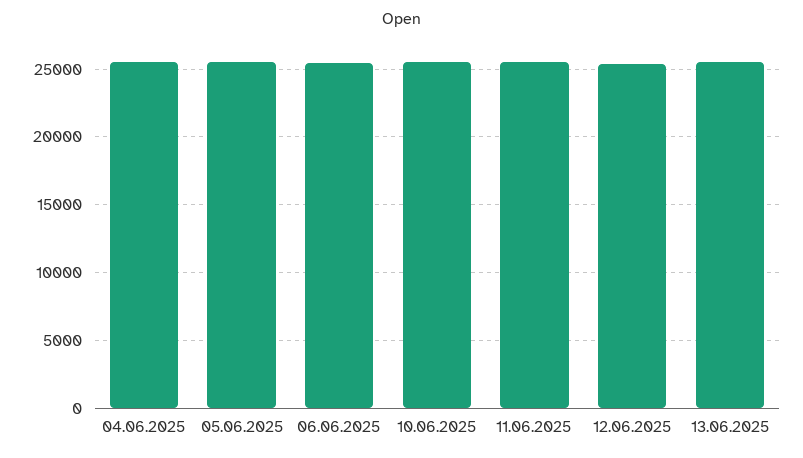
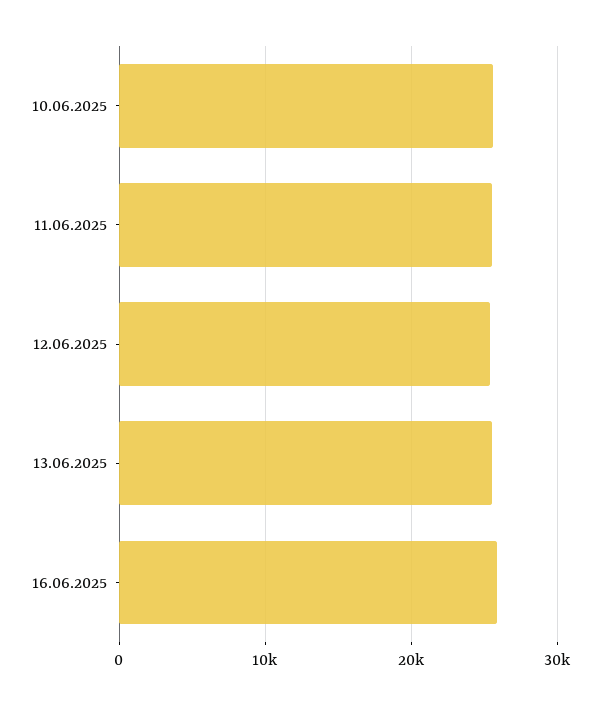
04.06.2025: 25500 -> none
05.06.2025: 25500 -> none
06.06.2025: 25500 -> none
16.06.2025: none -> 26000

